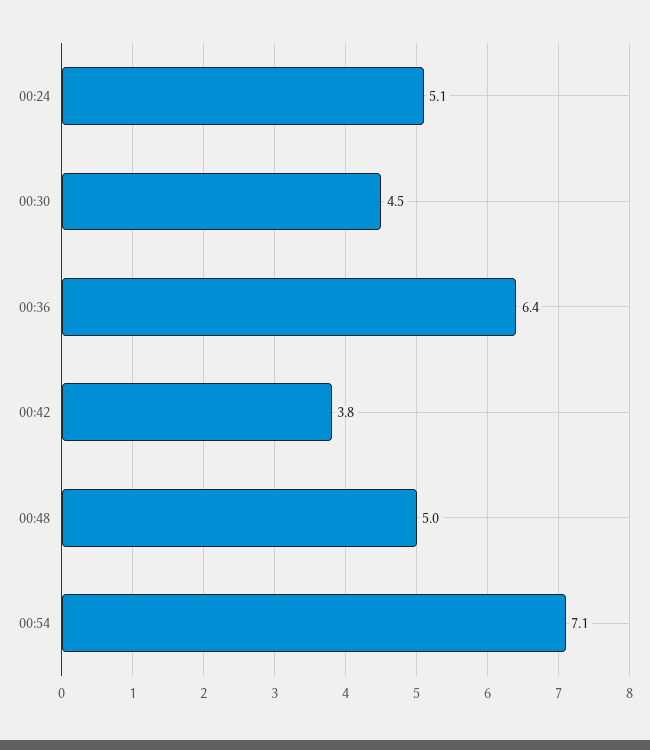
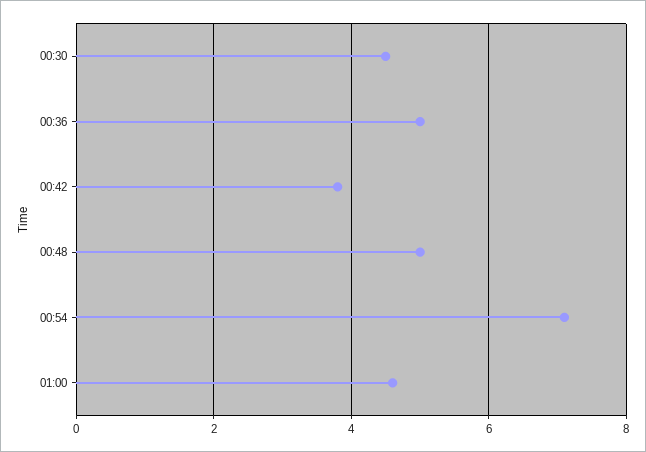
00:24: 5.1 -> none
00:36: 6.4 -> 5
01:00: none -> 4.5

